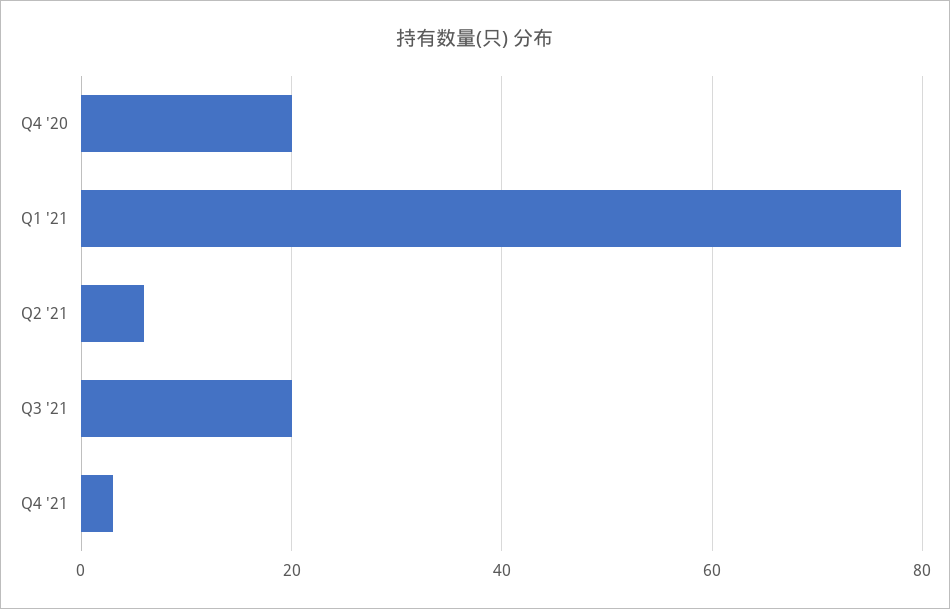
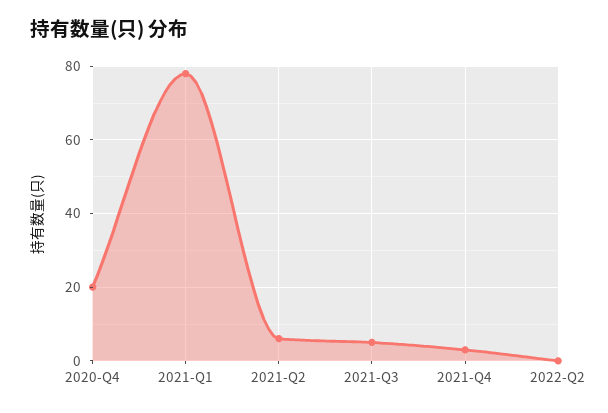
Q3 '21: 20 -> 5
2022-Q2: none -> 0

